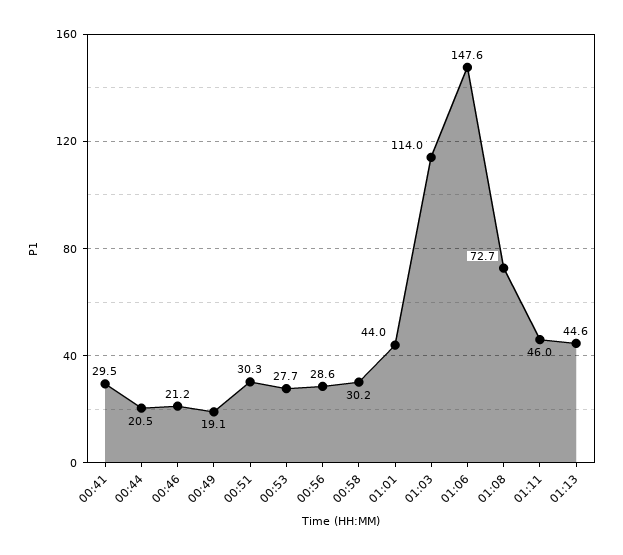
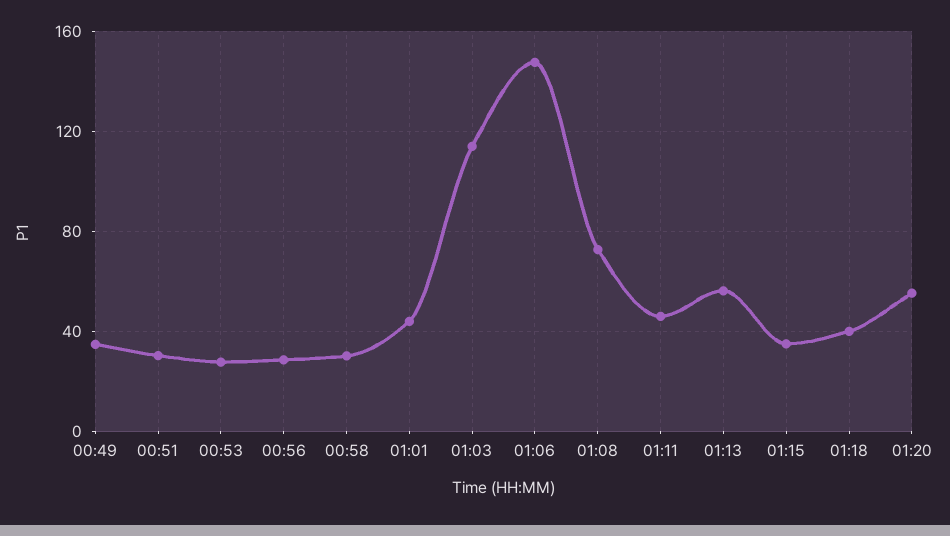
00:41: 29.5 -> none
00:44: 20.5 -> none
00:46: 21.2 -> none
00:49: 19.1 -> 35
01:13: 44.6 -> 55
01:15: none -> 35
01:18: none -> 40
01:20: none -> 55

